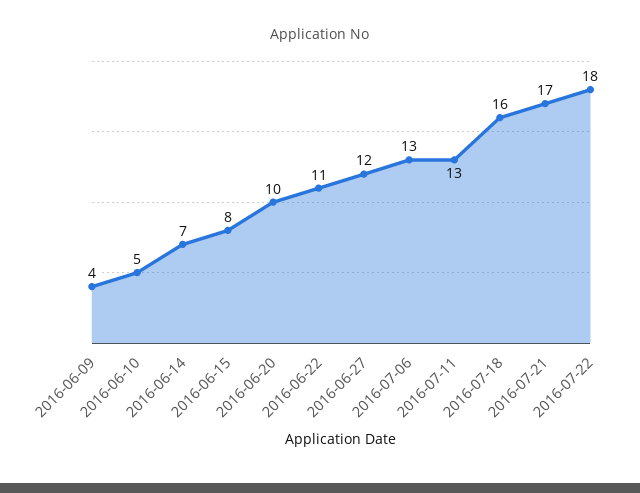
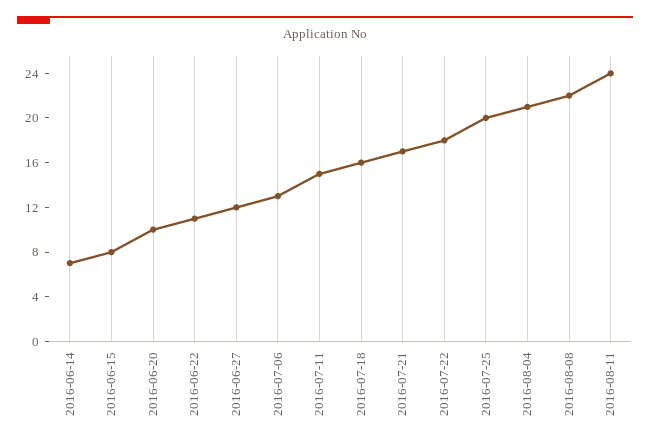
2016-06-09: 4 -> none
2016-06-10: 5 -> none
2016-07-11: 13 -> 15
2016-07-25: none -> 20
2016-08-04: none -> 21
2016-08-08: none -> 22
2016-08-11: none -> 24

